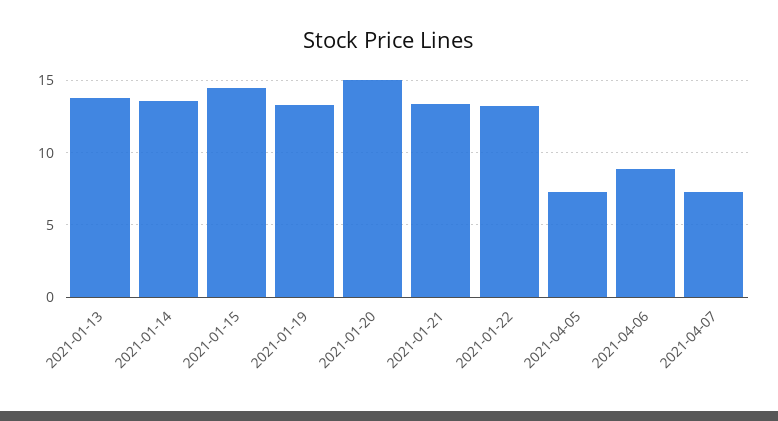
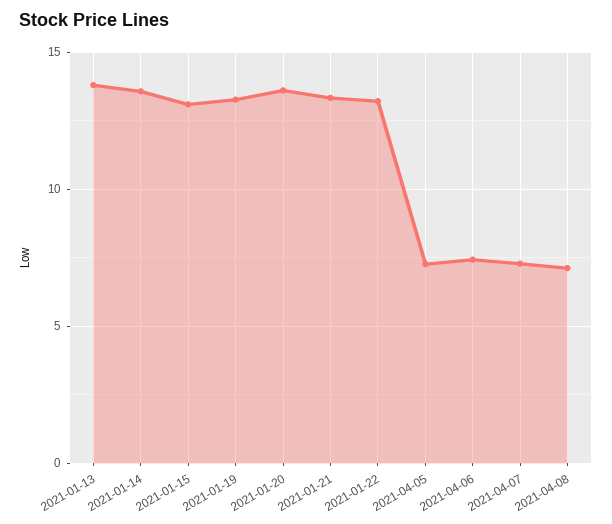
2021-01-15: 14.5 -> 13
2021-01-20: 15 -> 13.5
2021-04-06: 9 -> 7.5
2021-04-08: none -> 7

